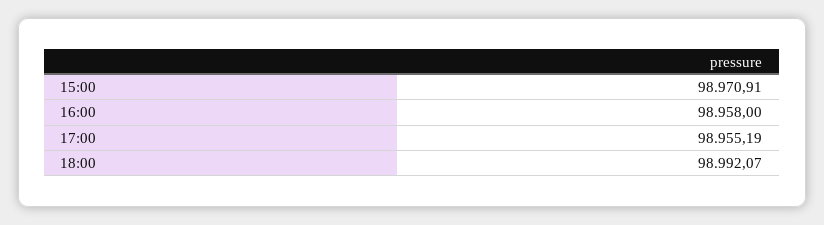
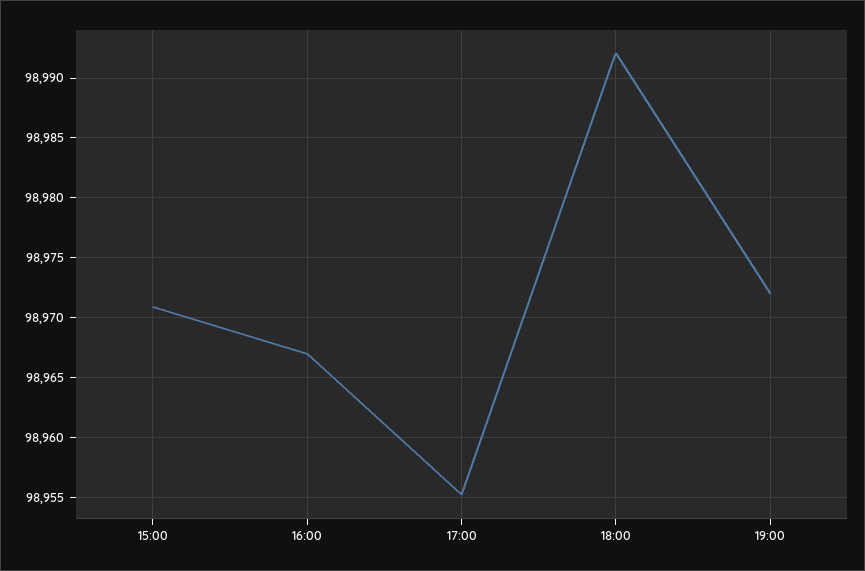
16:00: 98958 -> 98967
19:00: none -> 98972

